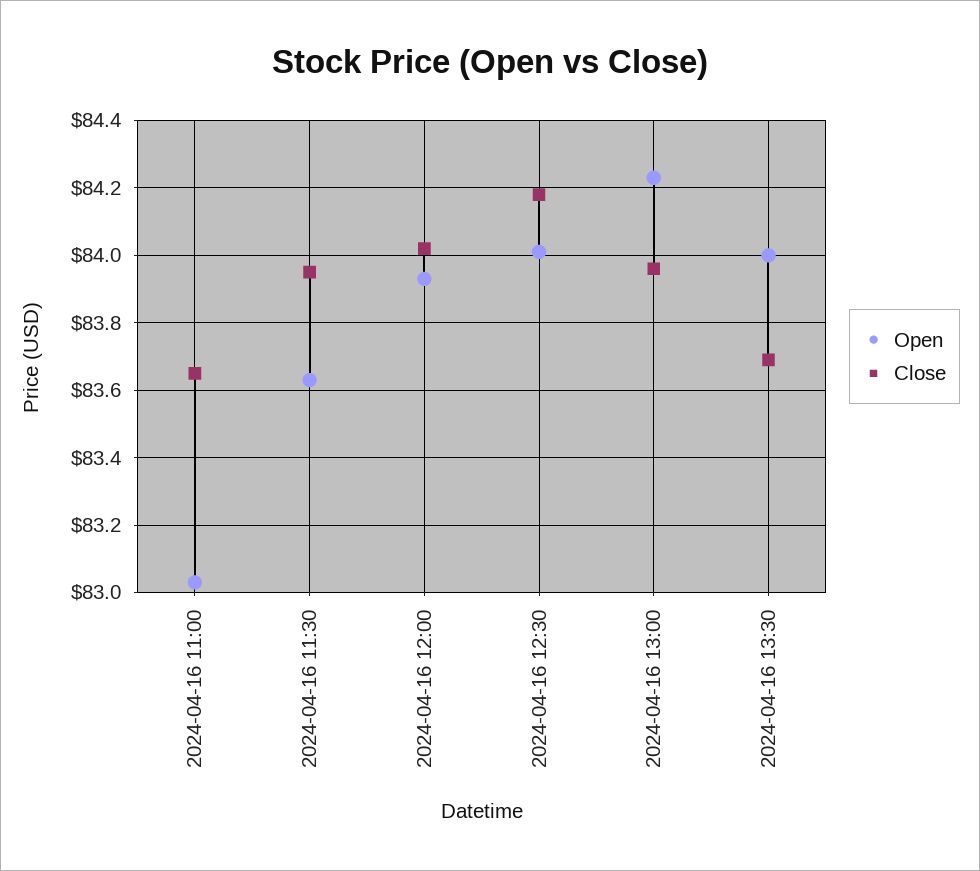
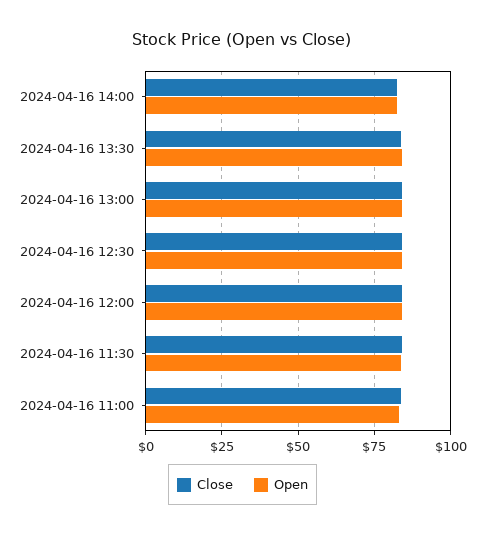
Close, 2024-04-16 14:00: none -> 82.5
Open, 2024-04-16 14:00: none -> 82.5

